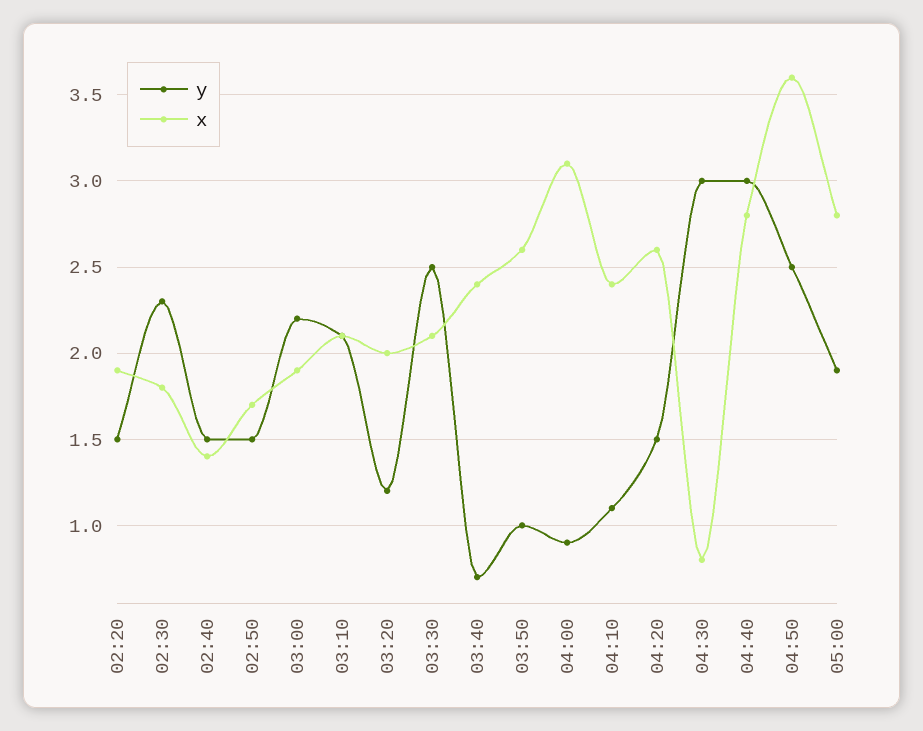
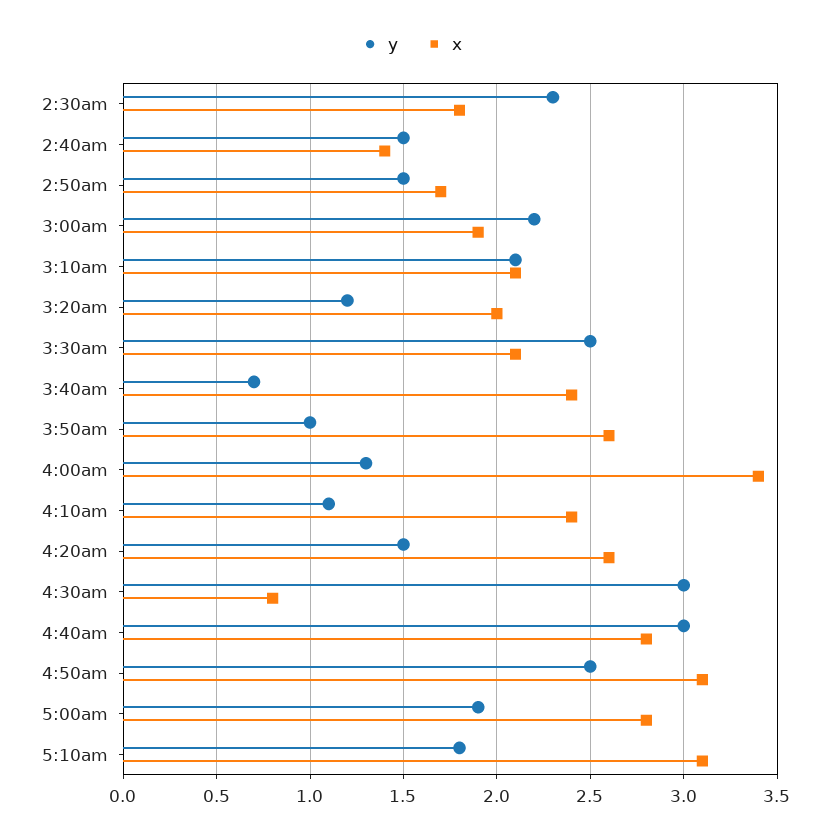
y, 02:20: 1.5 -> none
x, 02:20: 1.9 -> none
y, 04:00: 0.9 -> 1.3
x, 04:00: 3.1 -> 3.4
x, 04:50: 3.6 -> 3.1
y, 5:10am: none -> 1.8
x, 5:10am: none -> 3.1

